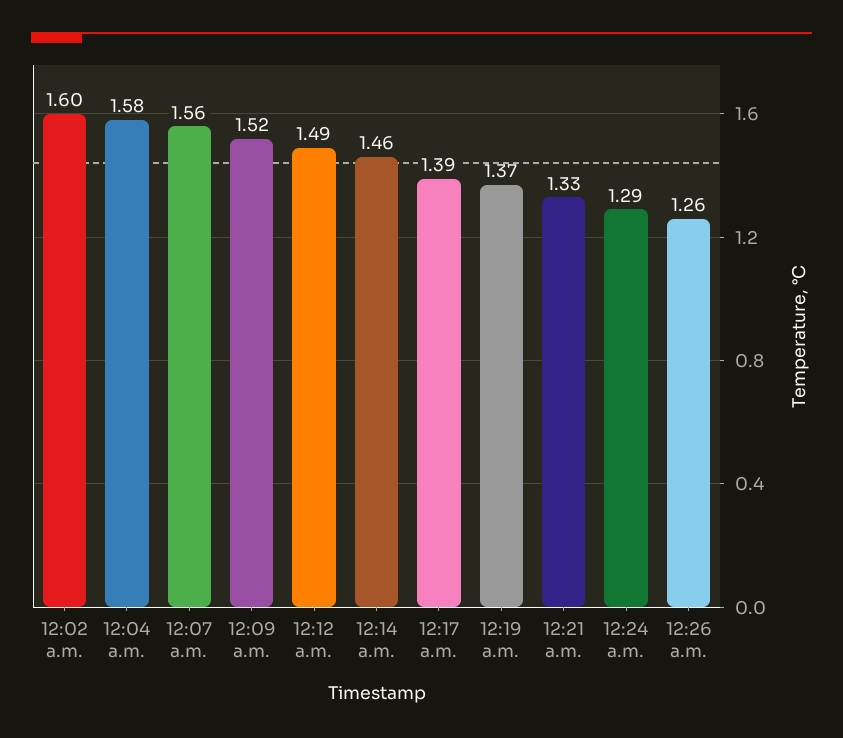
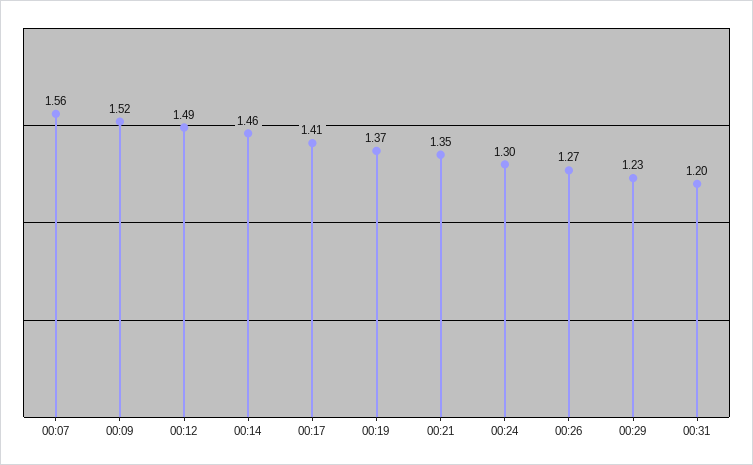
12:02 a.m.: 1.6 -> none
12:04 a.m.: 1.58 -> none
12:17 a.m.: 1.39 -> 1.41
12:21 a.m.: 1.33 -> 1.35
12:24 a.m.: 1.29 -> 1.3
12:26 a.m.: 1.26 -> 1.27
00:29: none -> 1.23
00:31: none -> 1.2

